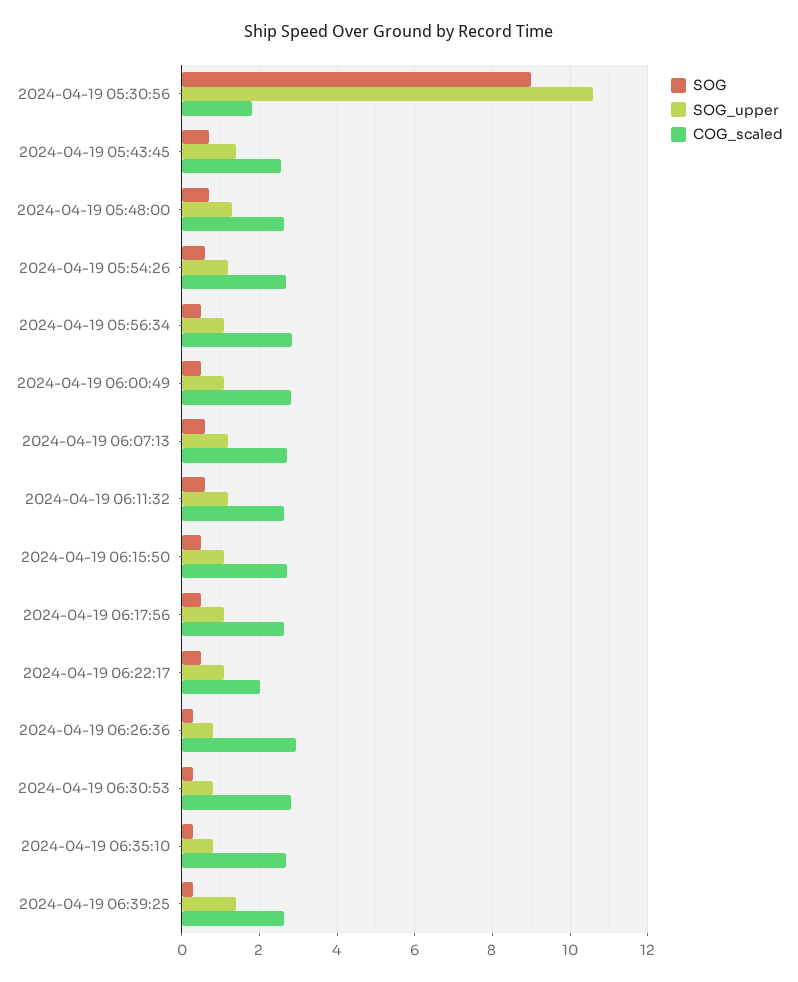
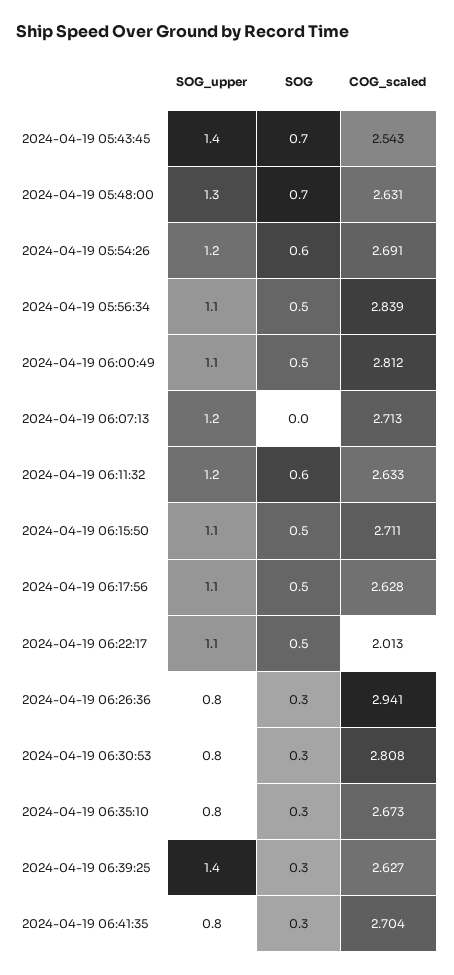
SOG, 2024-04-19 05:30:56: 9 -> none
SOG_upper, 2024-04-19 05:30:56: 10.6 -> none
COG_scaled, 2024-04-19 05:30:56: 1.8 -> none
SOG, 2024-04-19 06:07:13: 0.6 -> 0
SOG_upper, 2024-04-19 06:41:35: none -> 0.8
SOG, 2024-04-19 06:41:35: none -> 0.3
COG_scaled, 2024-04-19 06:41:35: none -> 2.704

